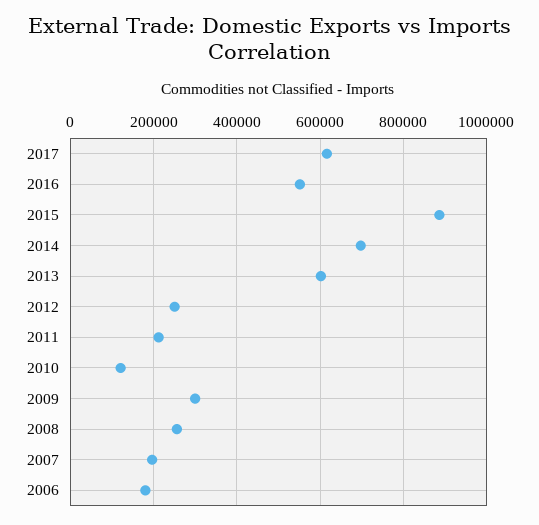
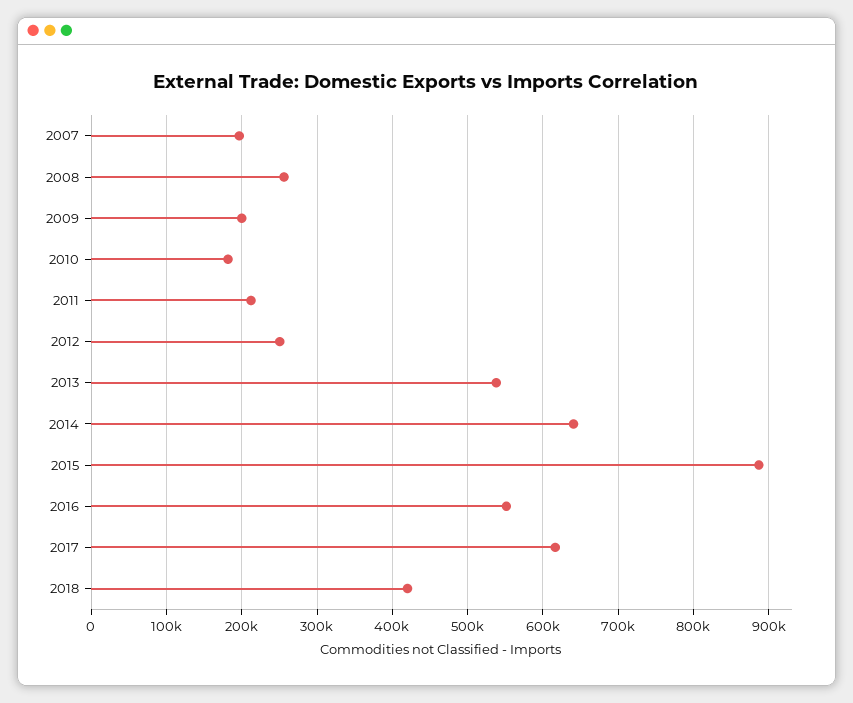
2014: 700000 -> 640000
2013: 600000 -> 540000
2010: 120000 -> 180000
2009: 300000 -> 200000
2006: 180000 -> none
2018: none -> 420000

